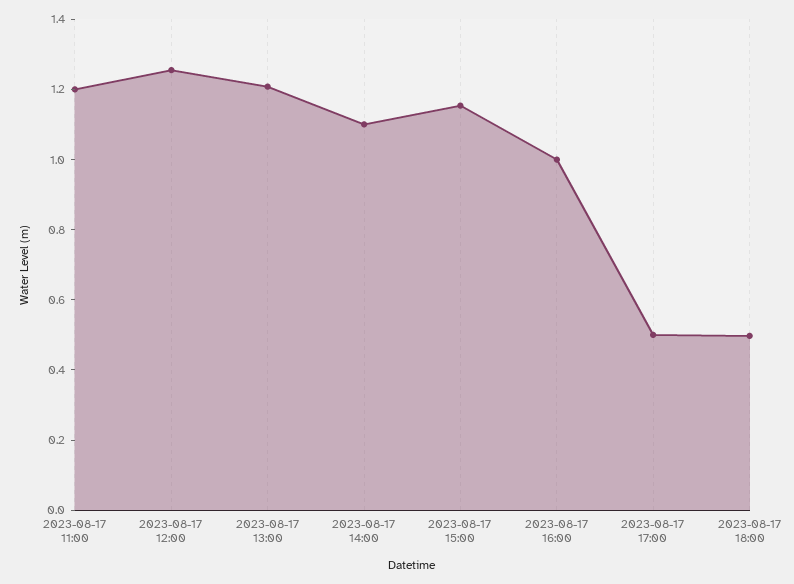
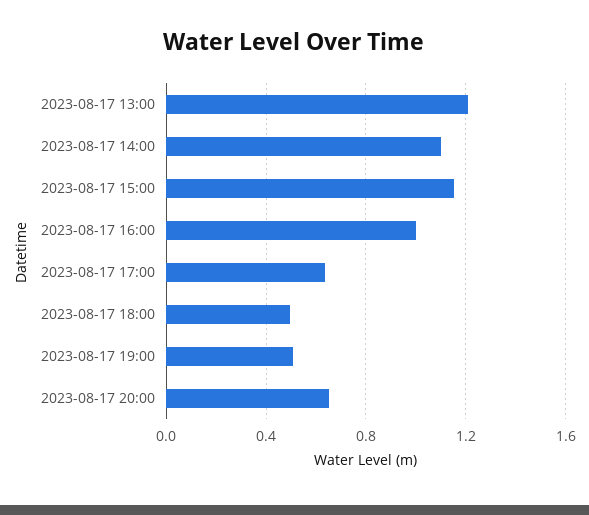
2023-08-17 11:00: 1.2 -> none
2023-08-17 12:00: 1.25 -> none
2023-08-17 17:00: 0.5 -> 0.65
2023-08-17 19:00: none -> 0.5
2023-08-17 20:00: none -> 0.65

